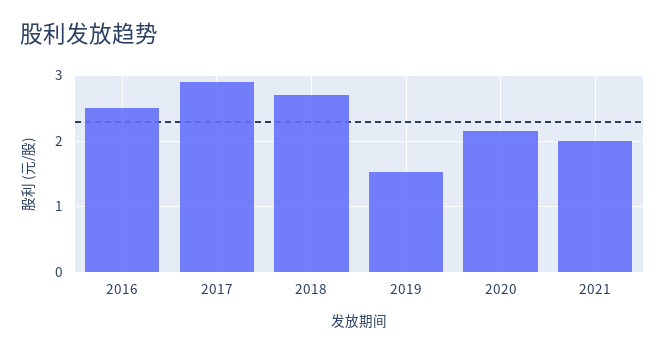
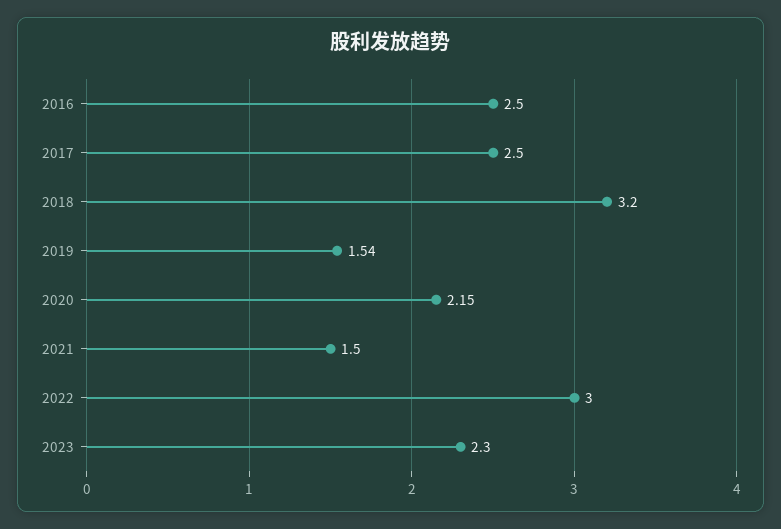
2017: 2.9 -> 2.5
2018: 2.7 -> 3.2
2021: 2 -> 1.5
2022: none -> 3
2023: none -> 2.3

